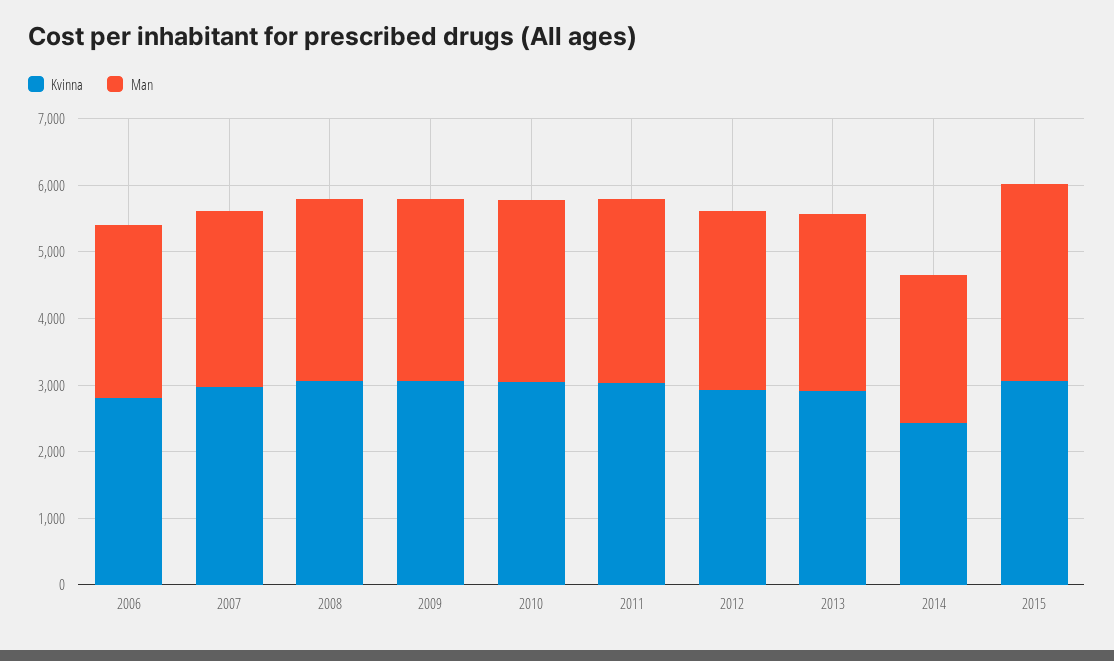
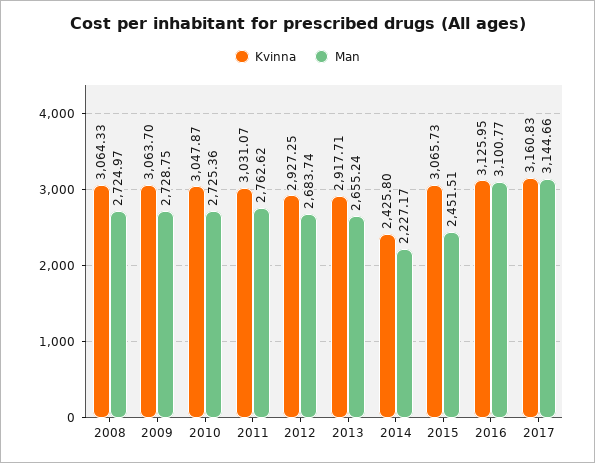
Kvinna, 2006: 2800 -> none
Man, 2006: 2600 -> none
Kvinna, 2007: 3000 -> none
Man, 2007: 2600 -> none
Man, 2015: 3000 -> 2451.51
Kvinna, 2016: none -> 3125.95
Man, 2016: none -> 3100.77
Kvinna, 2017: none -> 3160.83
Man, 2017: none -> 3144.66

